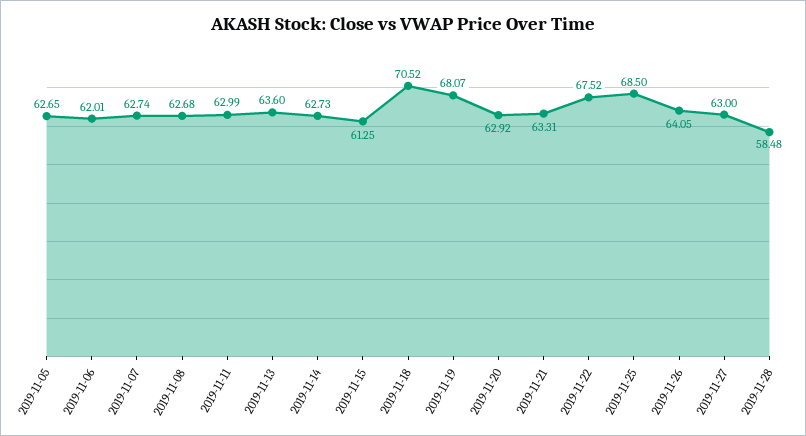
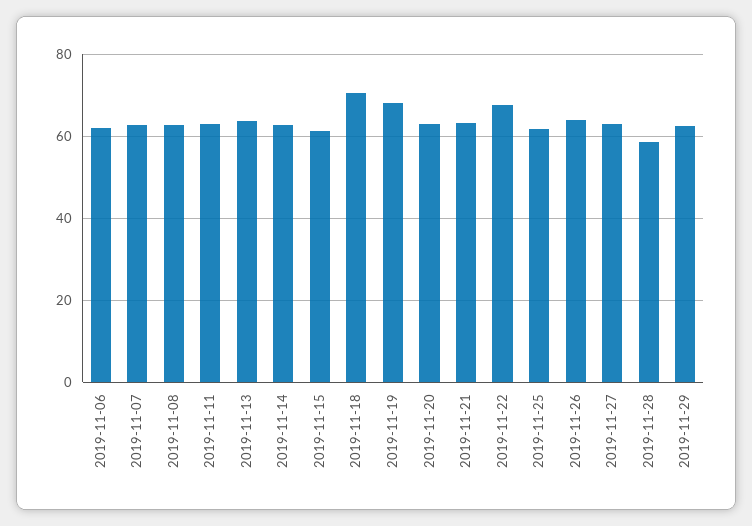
2019-11-05: 62.65 -> none
2019-11-25: 68.5 -> 62
2019-11-29: none -> 62

